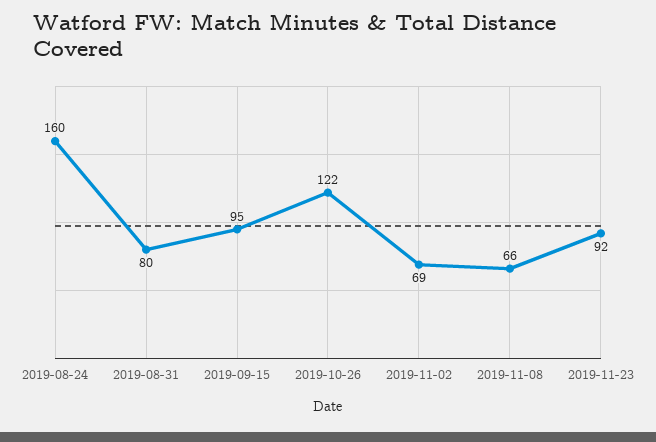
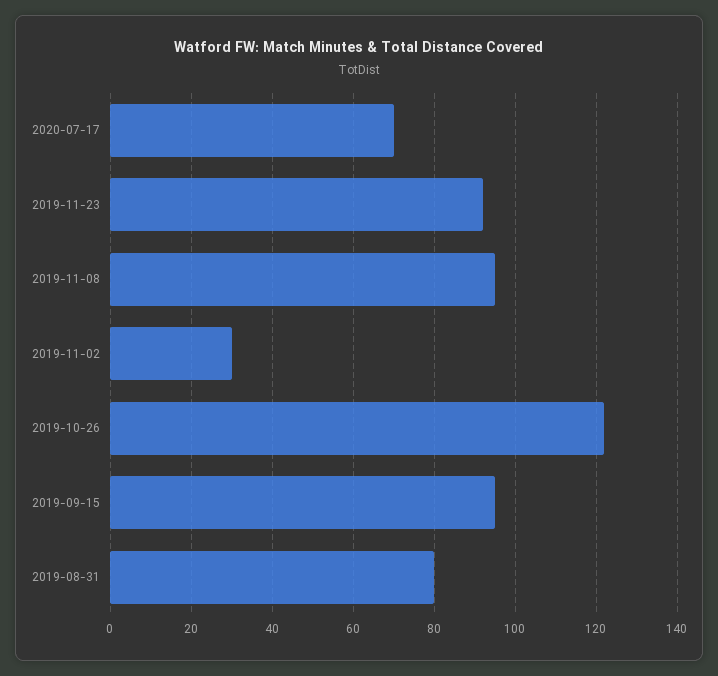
2019-08-24: 160 -> none
2019-11-02: 69 -> 30
2019-11-08: 66 -> 95
2020-07-17: none -> 70

